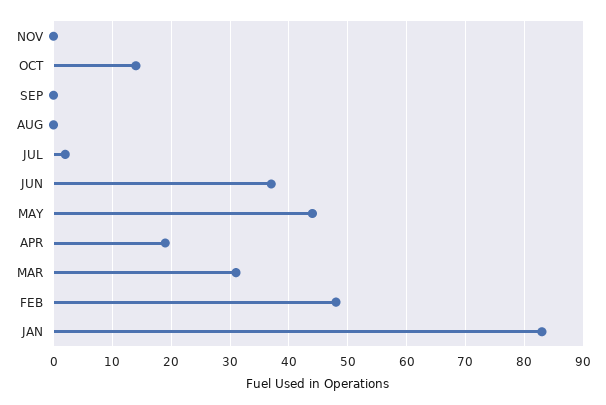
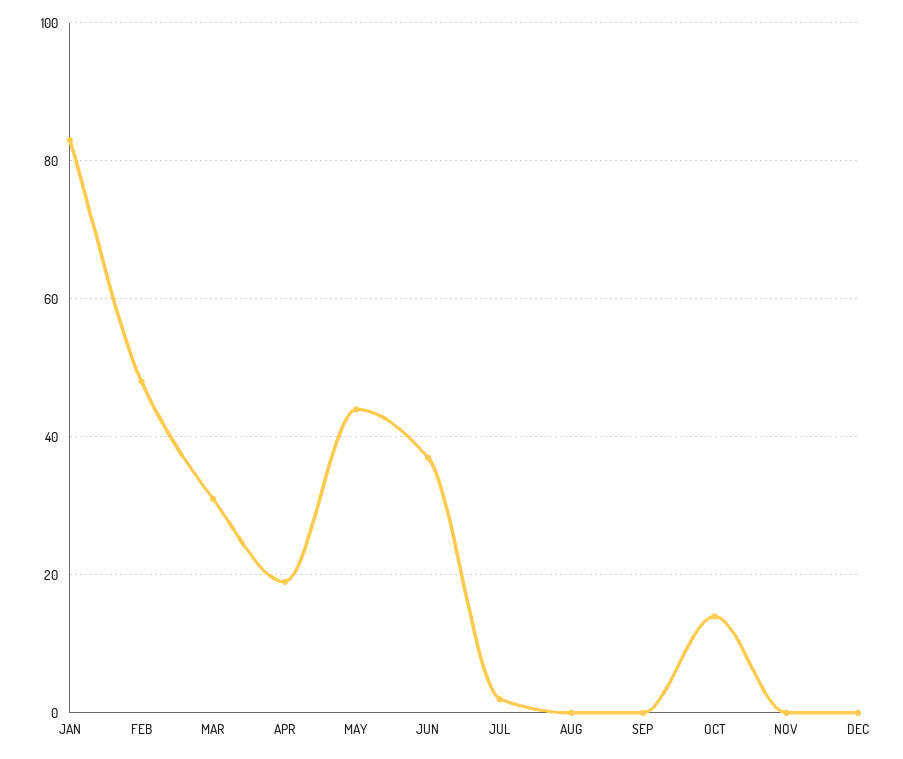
DEC: none -> 0

